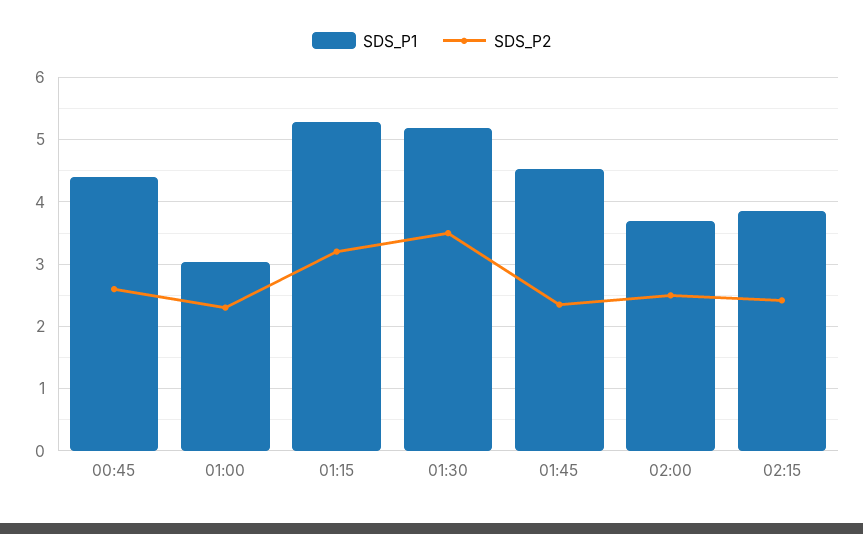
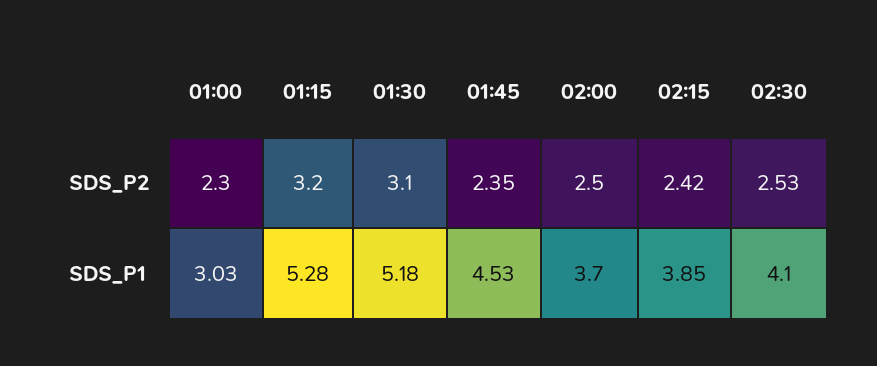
SDS_P1, 00:45: 4.4 -> none
SDS_P2, 00:45: 2.6 -> none
SDS_P2, 01:30: 3.5 -> 3.1
SDS_P2, 02:30: none -> 2.53
SDS_P1, 02:30: none -> 4.1

